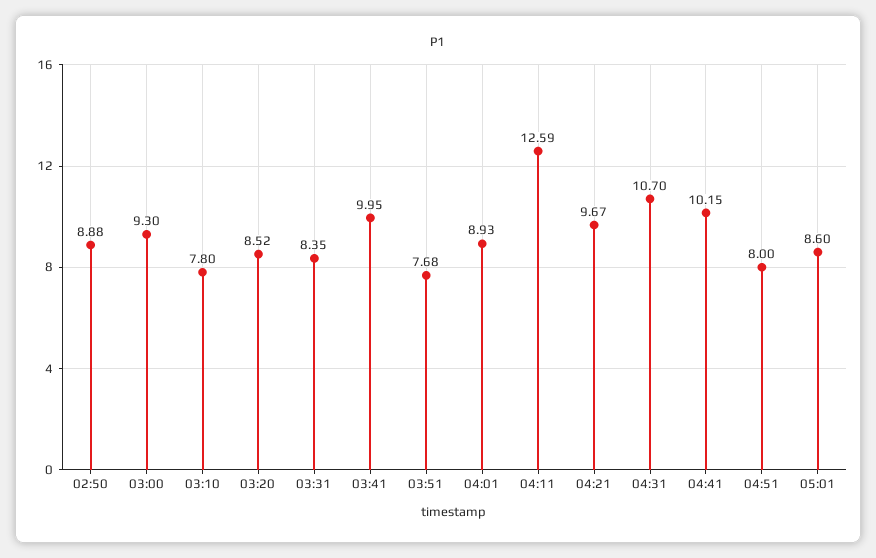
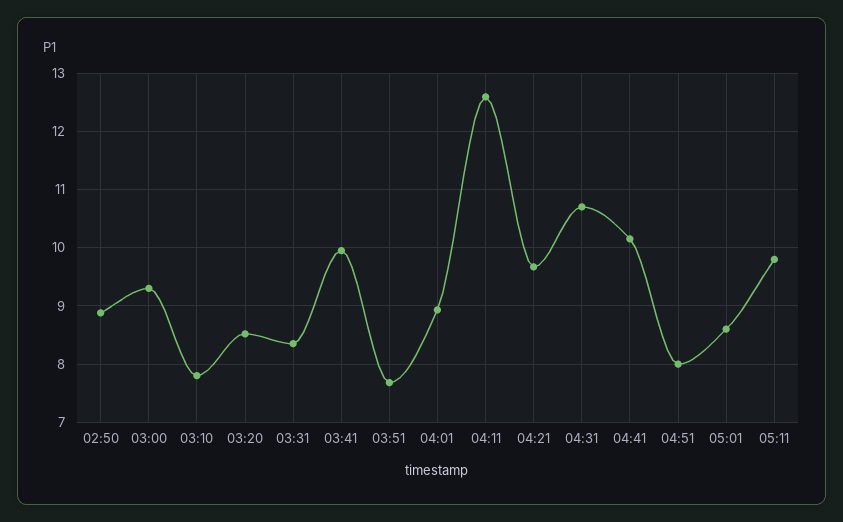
05:11: none -> 9.8

